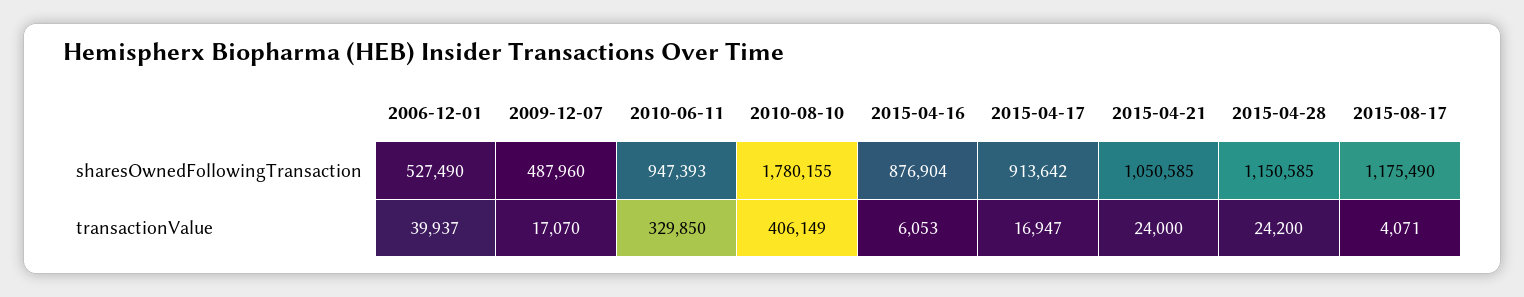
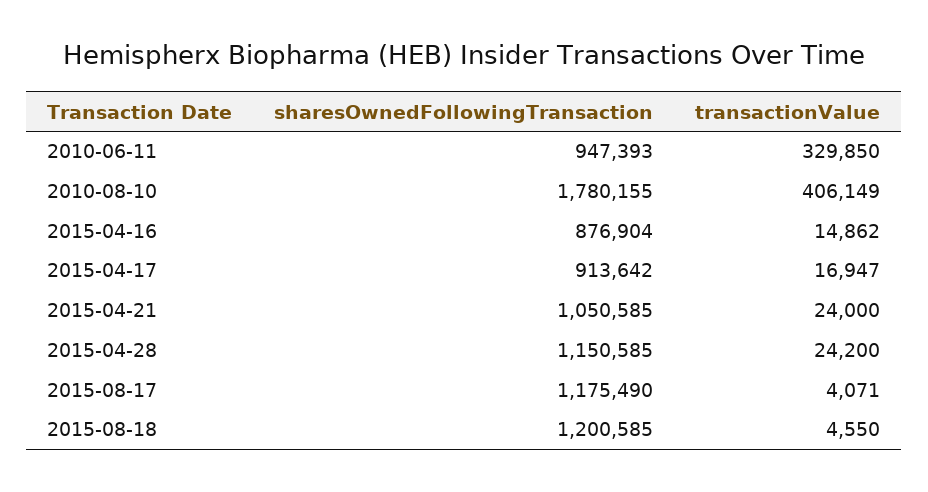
2006-12-01, sharesOwnedFollowingTransaction: 527490 -> none
2009-12-07, sharesOwnedFollowingTransaction: 487960 -> none
2006-12-01, transactionValue: 39937 -> none
2009-12-07, transactionValue: 17070 -> none
2015-04-16, transactionValue: 6053 -> 14862
2015-08-18, sharesOwnedFollowingTransaction: none -> 1200585
2015-08-18, transactionValue: none -> 4550

